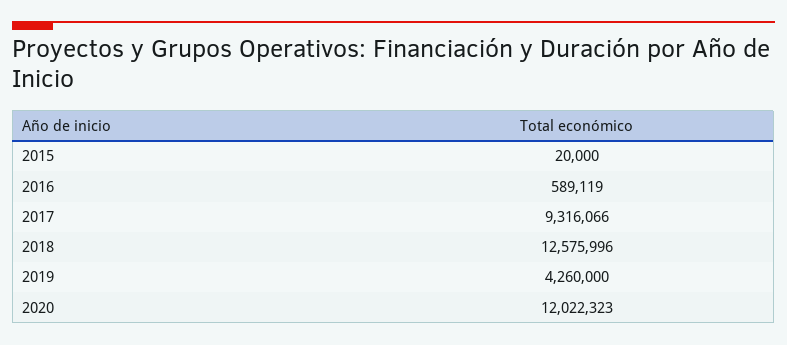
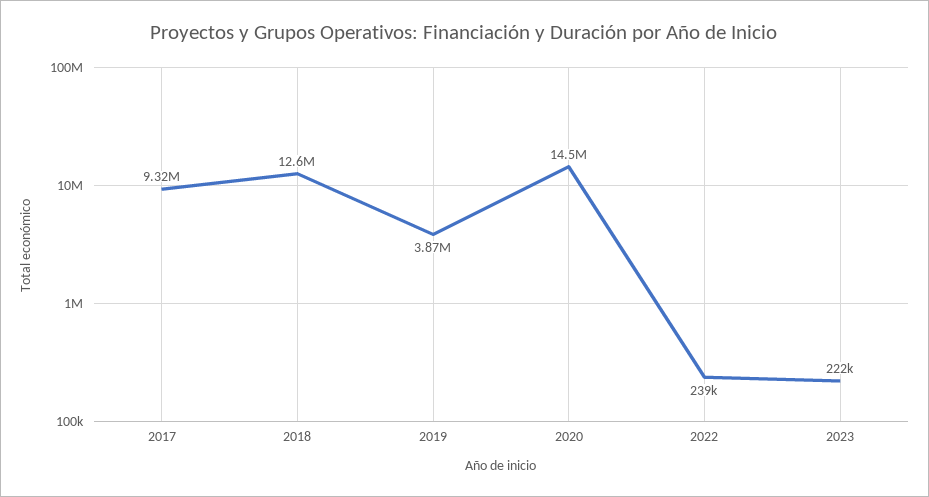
2015: 20000 -> none
2016: 589119 -> none
2019: 4260000 -> 3870000
2020: 12022323 -> 14500000
2022: none -> 239000
2023: none -> 222000

